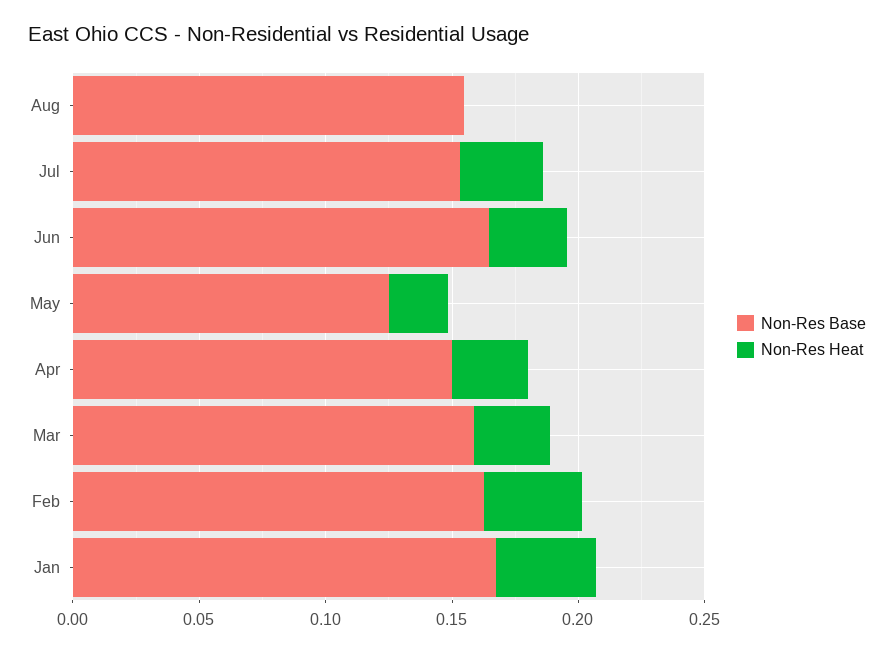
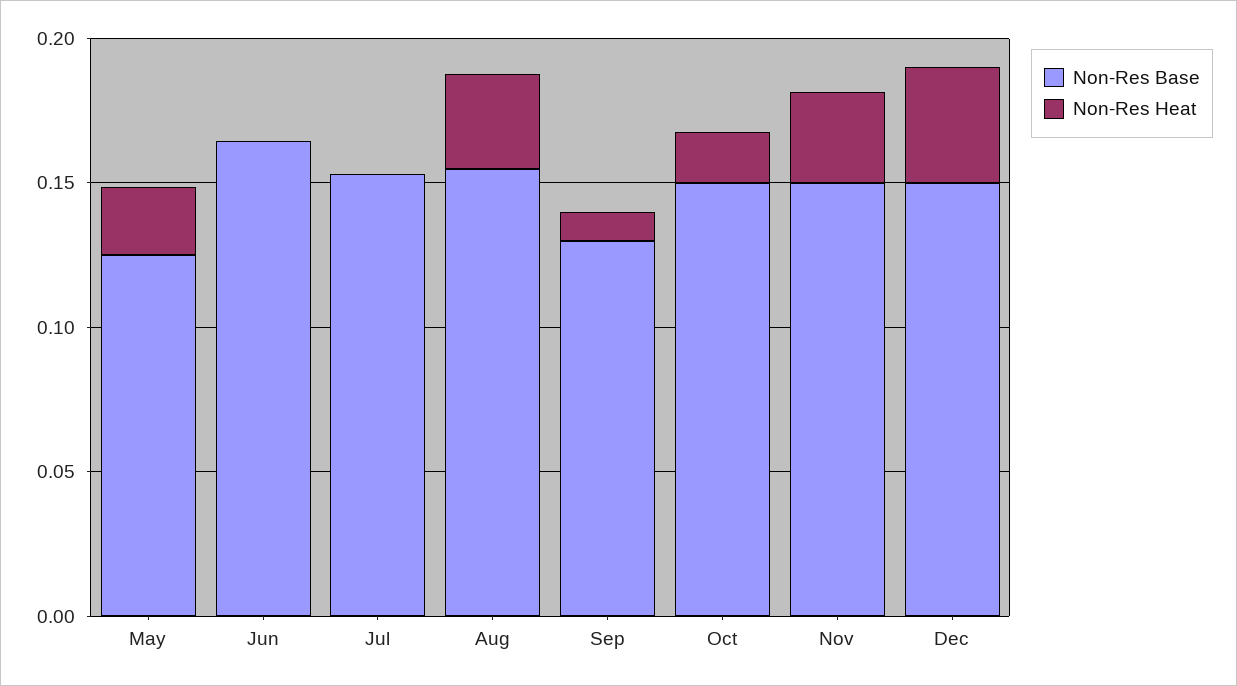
Non-Res Heat, Aug: 0 -> 0.03
Non-Res Heat, Jul: 0.03 -> 0
Non-Res Heat, Jun: 0.03 -> 0
Non-Res Base, Apr: 0.15 -> none
Non-Res Heat, Apr: 0.03 -> none
Non-Res Base, Mar: 0.16 -> none
Non-Res Heat, Mar: 0.03 -> none
Non-Res Base, Feb: 0.16 -> none
Non-Res Heat, Feb: 0.04 -> none
Non-Res Base, Jan: 0.17 -> none
Non-Res Heat, Jan: 0.04 -> none
Non-Res Base, Sep: none -> 0.13
Non-Res Heat, Sep: none -> 0.01
Non-Res Base, Oct: none -> 0.15
Non-Res Heat, Oct: none -> 0.02
Non-Res Base, Nov: none -> 0.15
Non-Res Heat, Nov: none -> 0.03
Non-Res Base, Dec: none -> 0.15
Non-Res Heat, Dec: none -> 0.04

